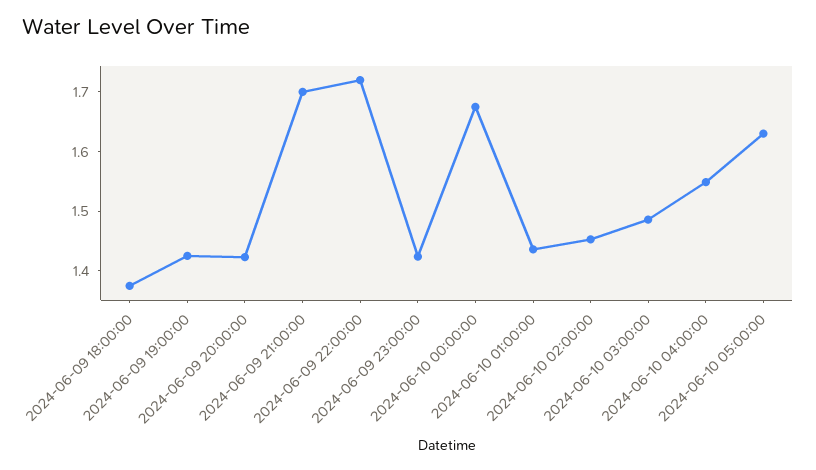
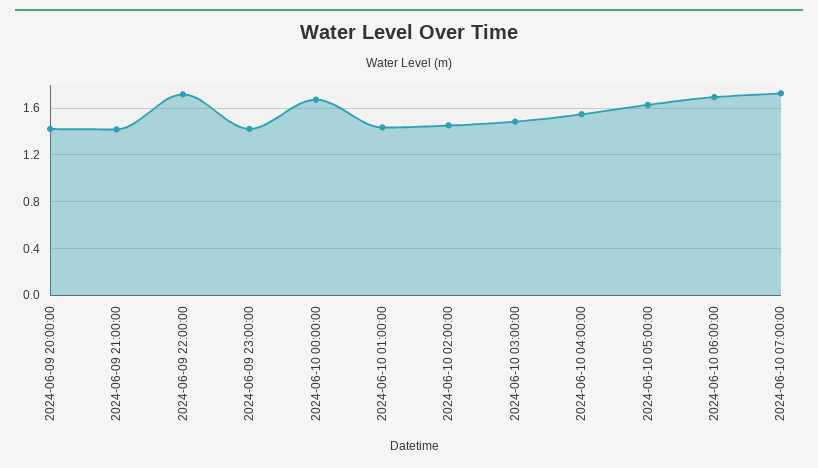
2024-06-09 18:00:00: 1.38 -> none
2024-06-09 19:00:00: 1.42 -> none
2024-06-09 21:00:00: 1.7 -> 1.4
2024-06-10 06:00:00: none -> 1.7
2024-06-10 07:00:00: none -> 1.7

